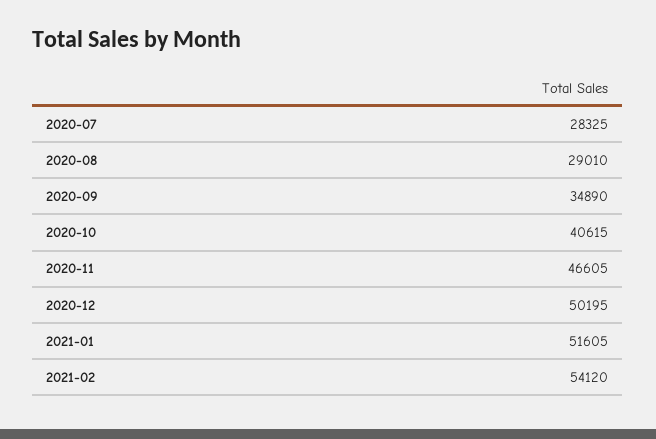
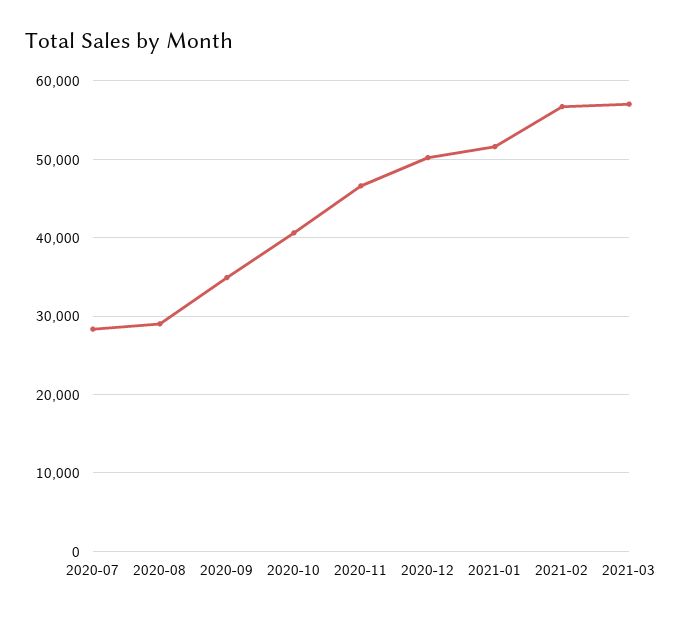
2021-02: 54120 -> 57000
2021-03: none -> 57000

